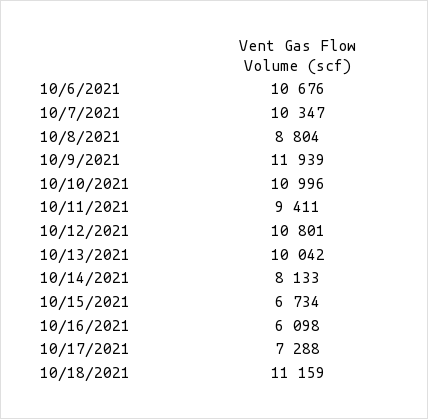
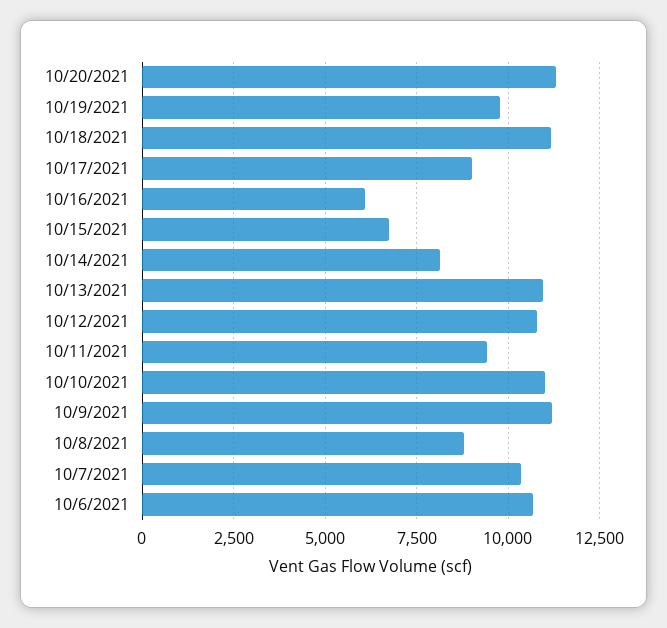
10/9/2021: 11939 -> 11250
10/13/2021: 10042 -> 11000
10/17/2021: 7288 -> 9000
10/20/2021: none -> 11250
10/19/2021: none -> 9750

